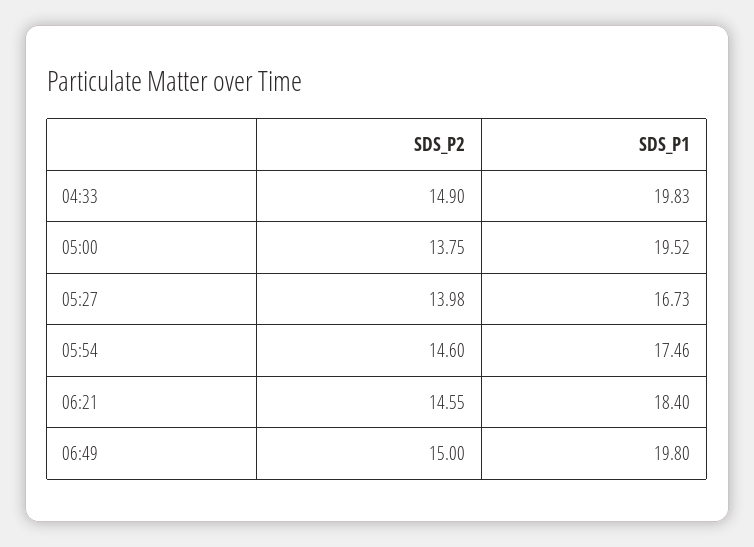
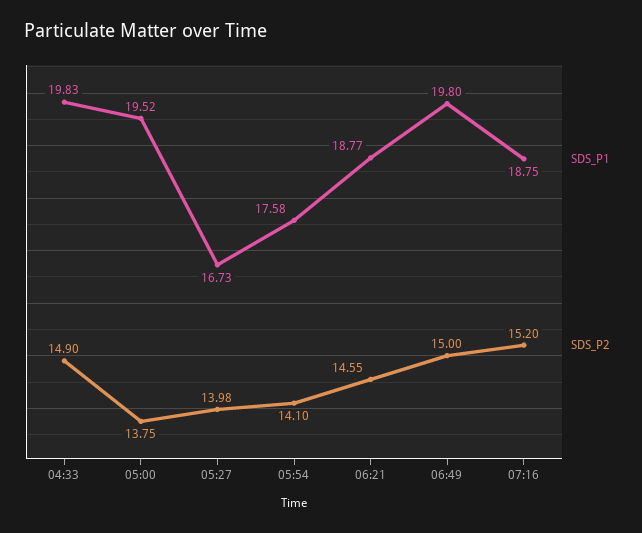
SDS_P2, 05:54: 14.6 -> 14.1
SDS_P1, 05:54: 17.46 -> 17.58
SDS_P1, 06:21: 18.4 -> 18.77
SDS_P1, 07:16: none -> 18.75
SDS_P2, 07:16: none -> 15.2

